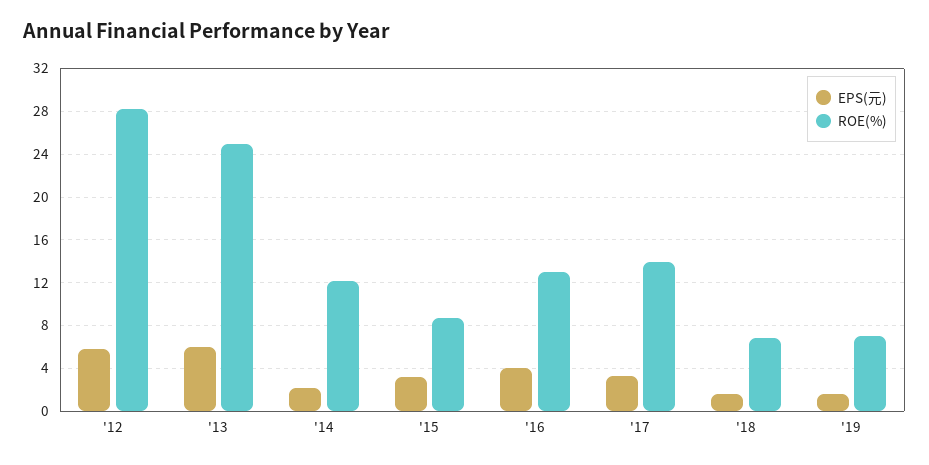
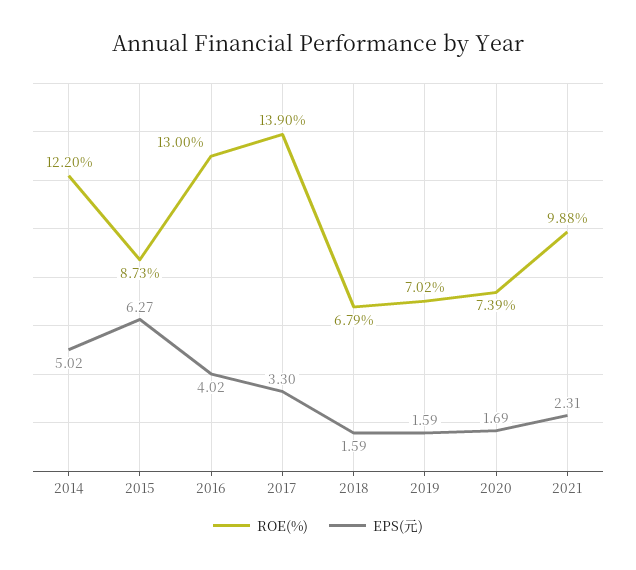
EPS(元), '12: 6 -> none
ROE(%), '12: 28 -> none
EPS(元), '13: 6 -> none
ROE(%), '13: 25 -> none
EPS(元), '14: 2 -> 5.02
EPS(元), '15: 3 -> 6.27
ROE(%), 2020: none -> 7.39
EPS(元), 2020: none -> 1.69
ROE(%), 2021: none -> 9.88
EPS(元), 2021: none -> 2.31

